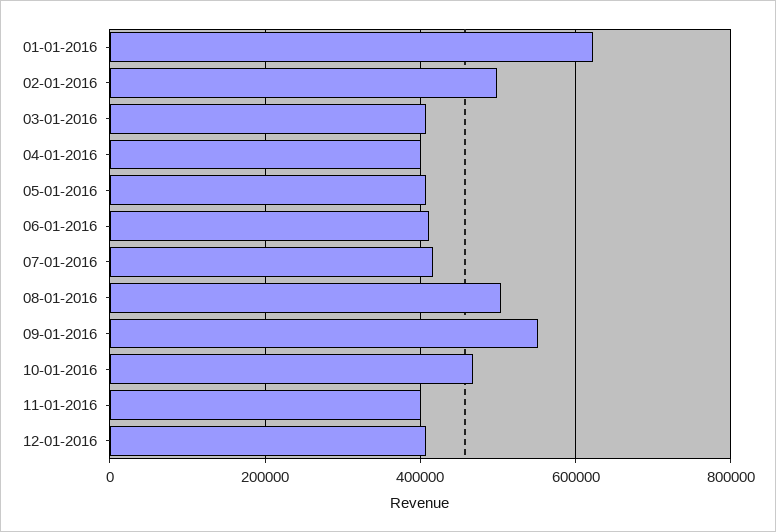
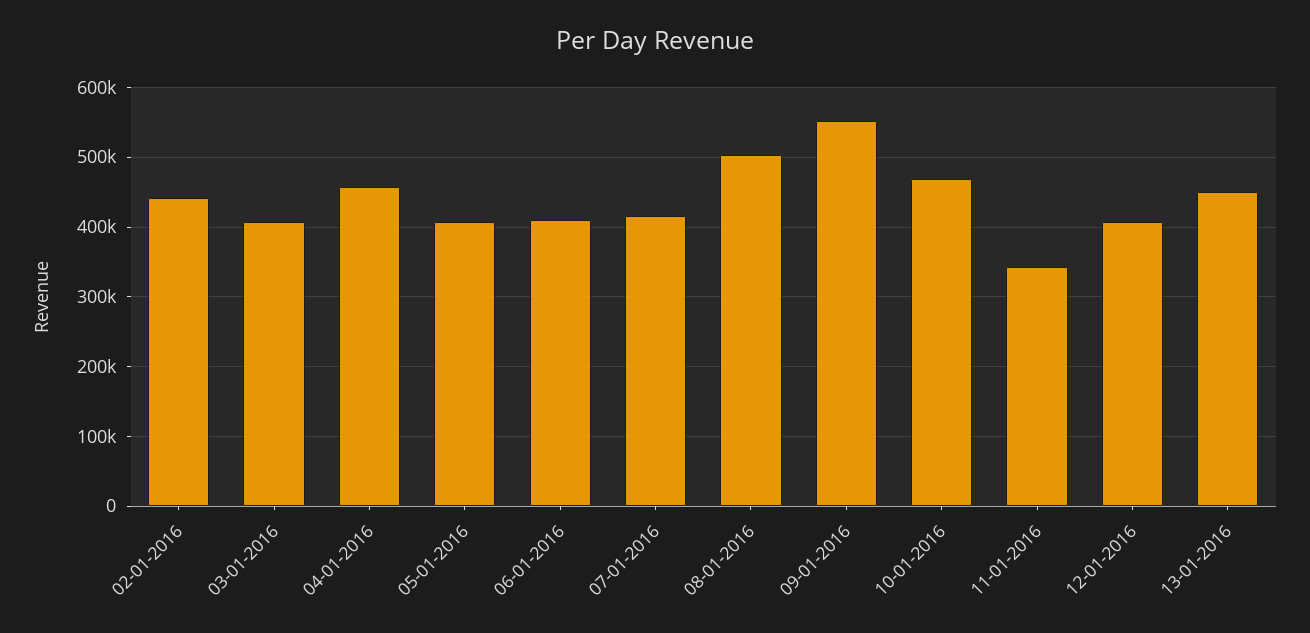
01-01-2016: 620000 -> none
02-01-2016: 500000 -> 440000
04-01-2016: 400000 -> 460000
11-01-2016: 400000 -> 340000
13-01-2016: none -> 450000

